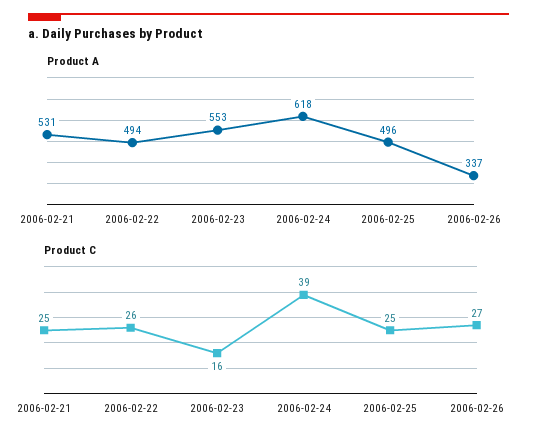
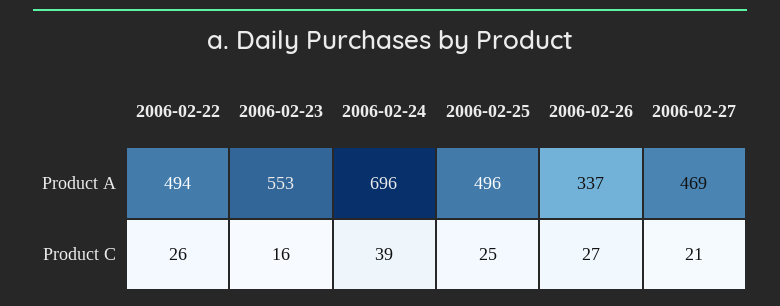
Product A, 2006-02-21: 531 -> none
Product A, 2006-02-24: 618 -> 696
Product C, 2006-02-21: 25 -> none
Product A, 2006-02-27: none -> 469
Product C, 2006-02-27: none -> 21

